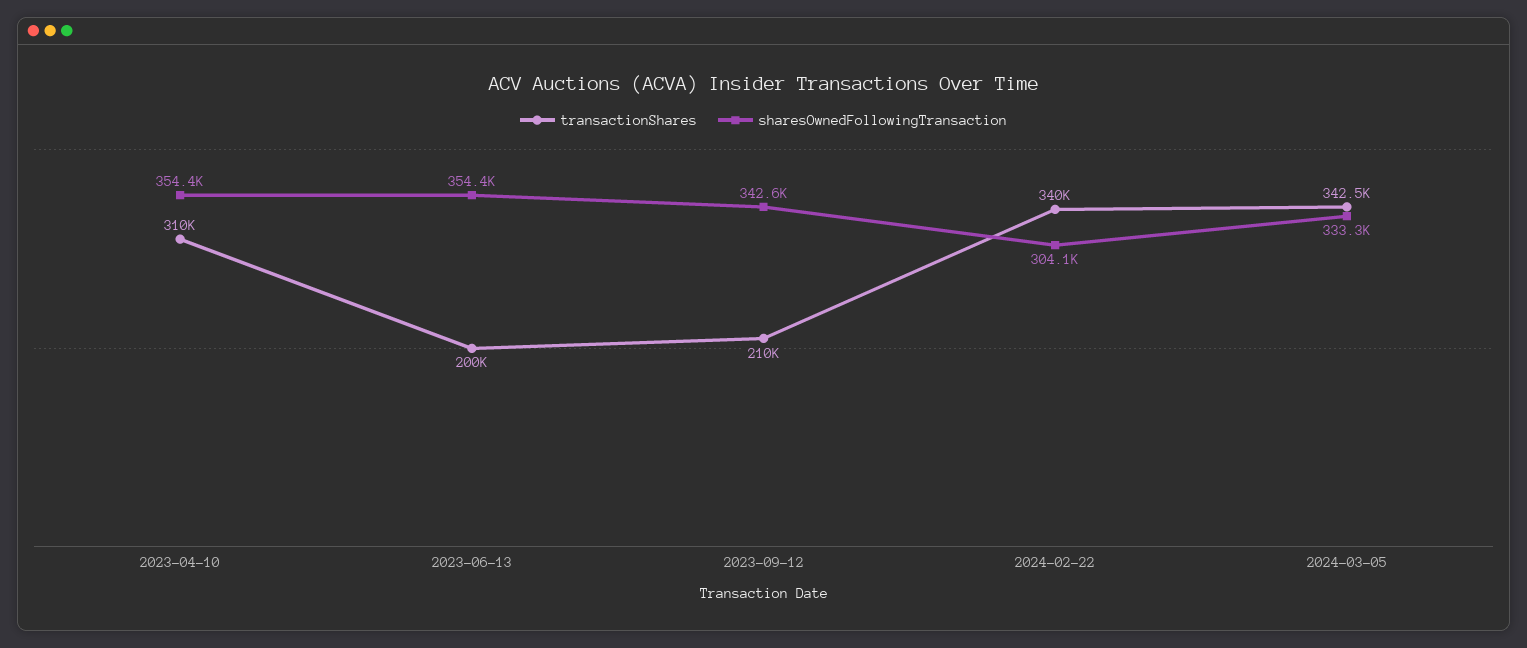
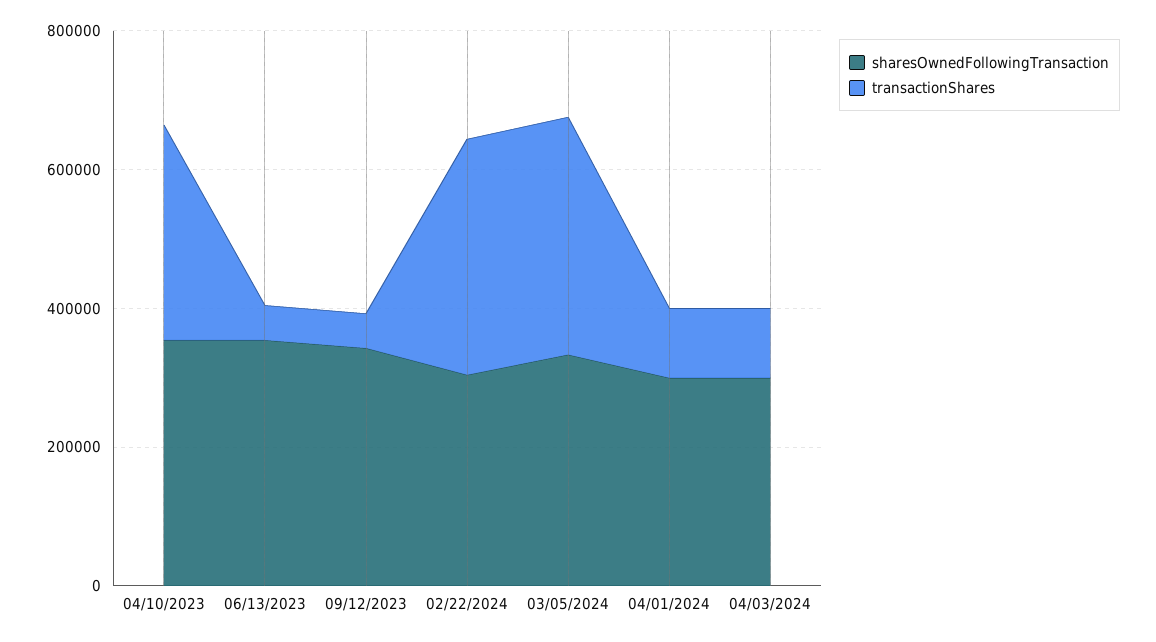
transactionShares, 2023-06-13: 200000 -> 50000
transactionShares, 2023-09-12: 210000 -> 50000
sharesOwnedFollowingTransaction, 04/01/2024: none -> 300000
transactionShares, 04/01/2024: none -> 100000
sharesOwnedFollowingTransaction, 04/03/2024: none -> 300000
transactionShares, 04/03/2024: none -> 100000

